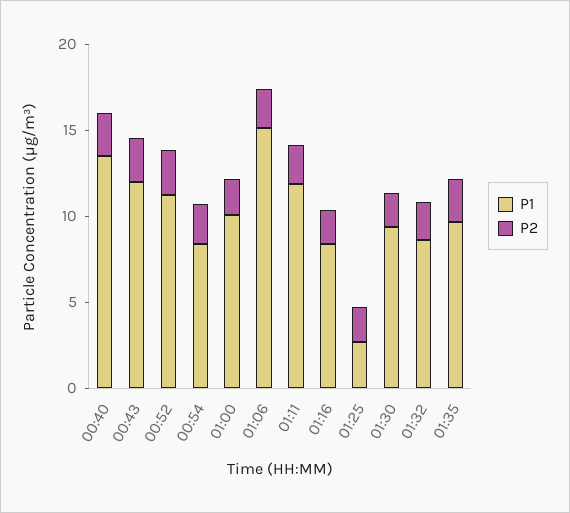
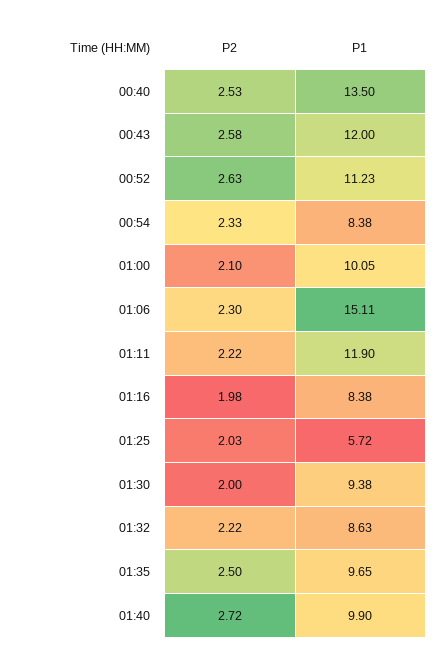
P1, 01:25: 3 -> 5.72
P2, 01:40: none -> 2.72
P1, 01:40: none -> 9.9

